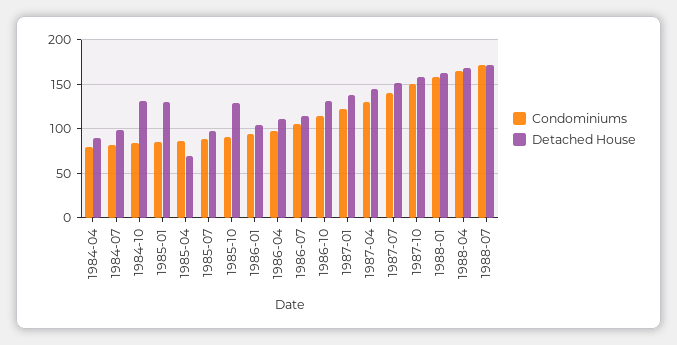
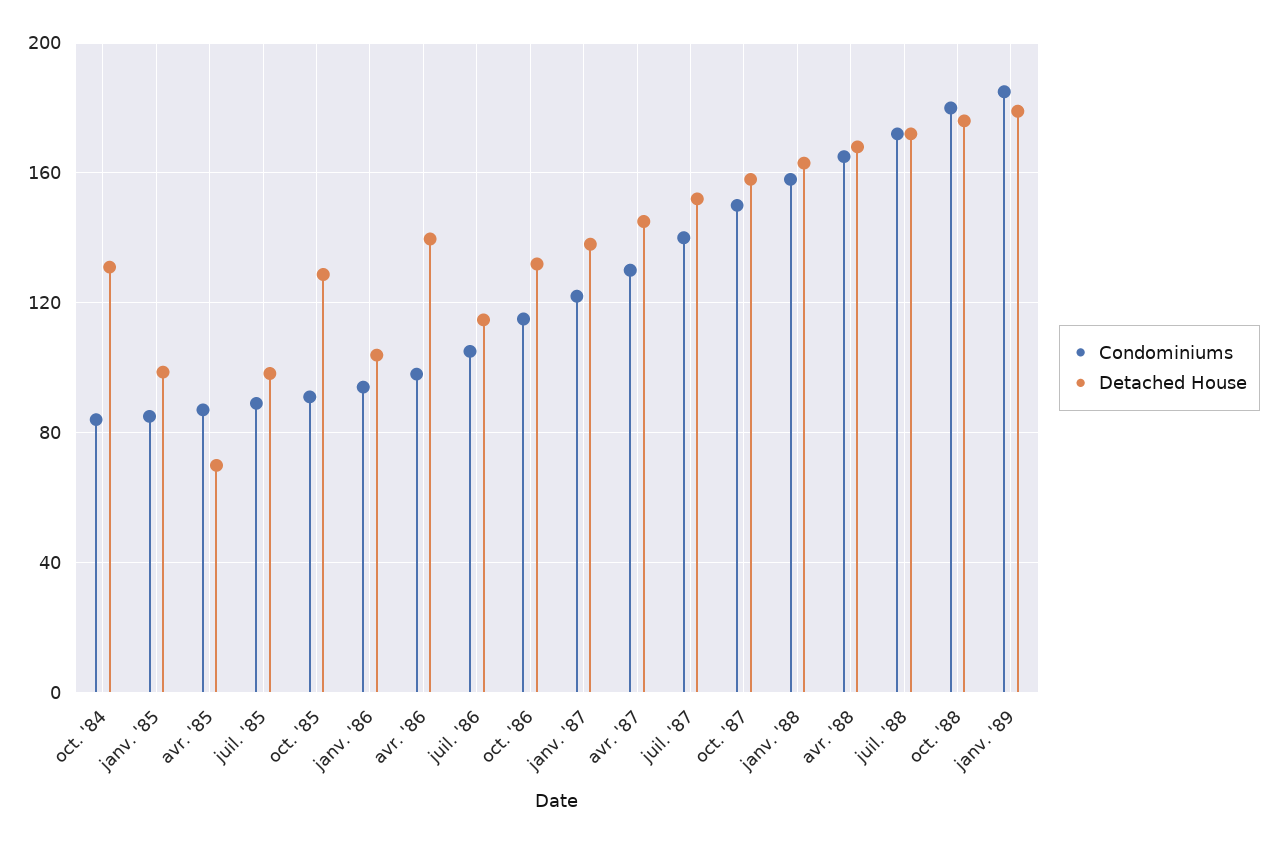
Condominiums, 1984-04: 80 -> none
Detached House, 1984-04: 90 -> none
Condominiums, 1984-07: 80 -> none
Detached House, 1984-07: 100 -> none
Detached House, 1985-01: 130 -> 100
Detached House, 1986-04: 110 -> 140
Condominiums, oct. '88: none -> 180
Detached House, oct. '88: none -> 175
Condominiums, janv. '89: none -> 185
Detached House, janv. '89: none -> 180

